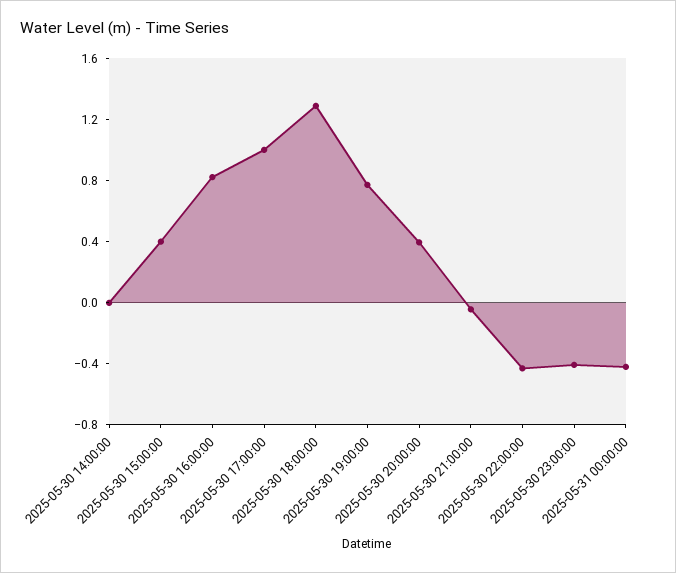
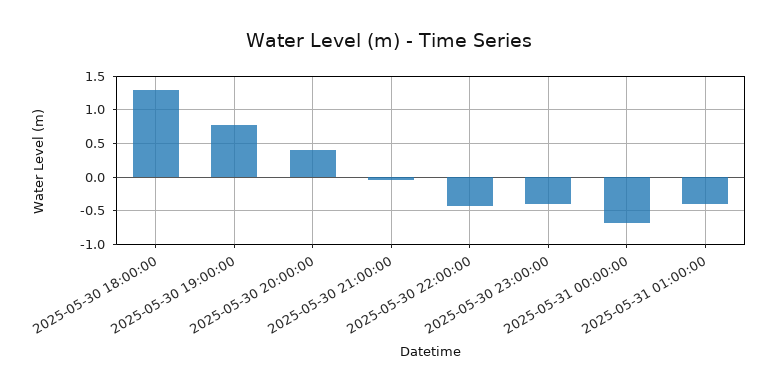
2025-05-30 14:00:00: 0 -> none
2025-05-30 15:00:00: 0.4 -> none
2025-05-30 16:00:00: 0.8 -> none
2025-05-30 17:00:00: 1 -> none
2025-05-31 00:00:00: -0.4 -> -0.7
2025-05-31 01:00:00: none -> -0.4

